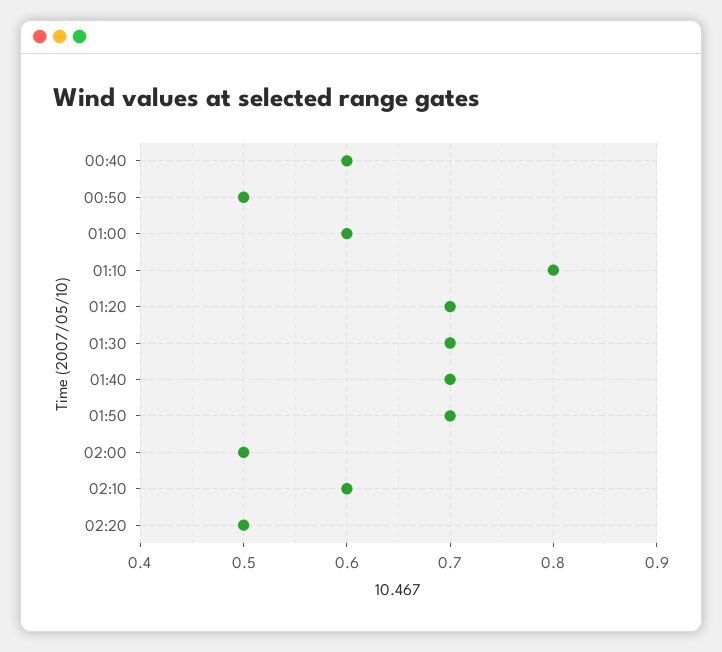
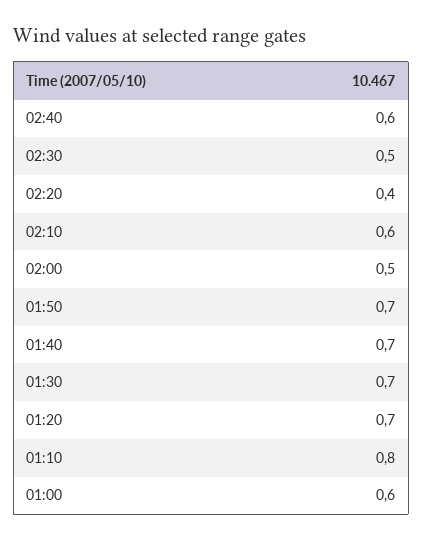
00:40: 0.6 -> none
00:50: 0.5 -> none
02:20: 0.5 -> 0.4
02:40: none -> 0.6
02:30: none -> 0.5

